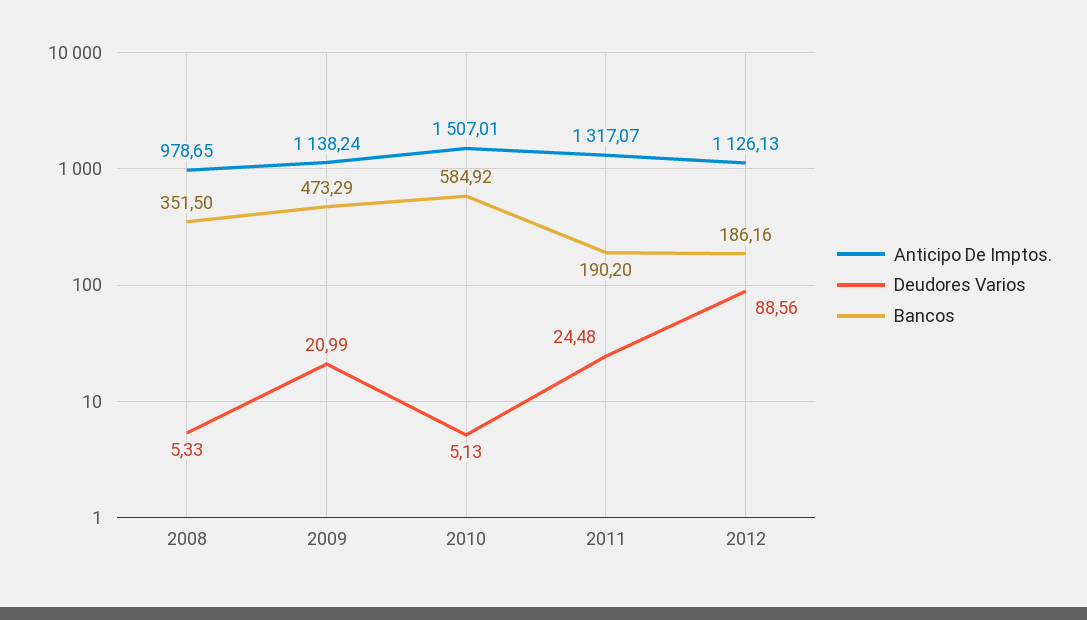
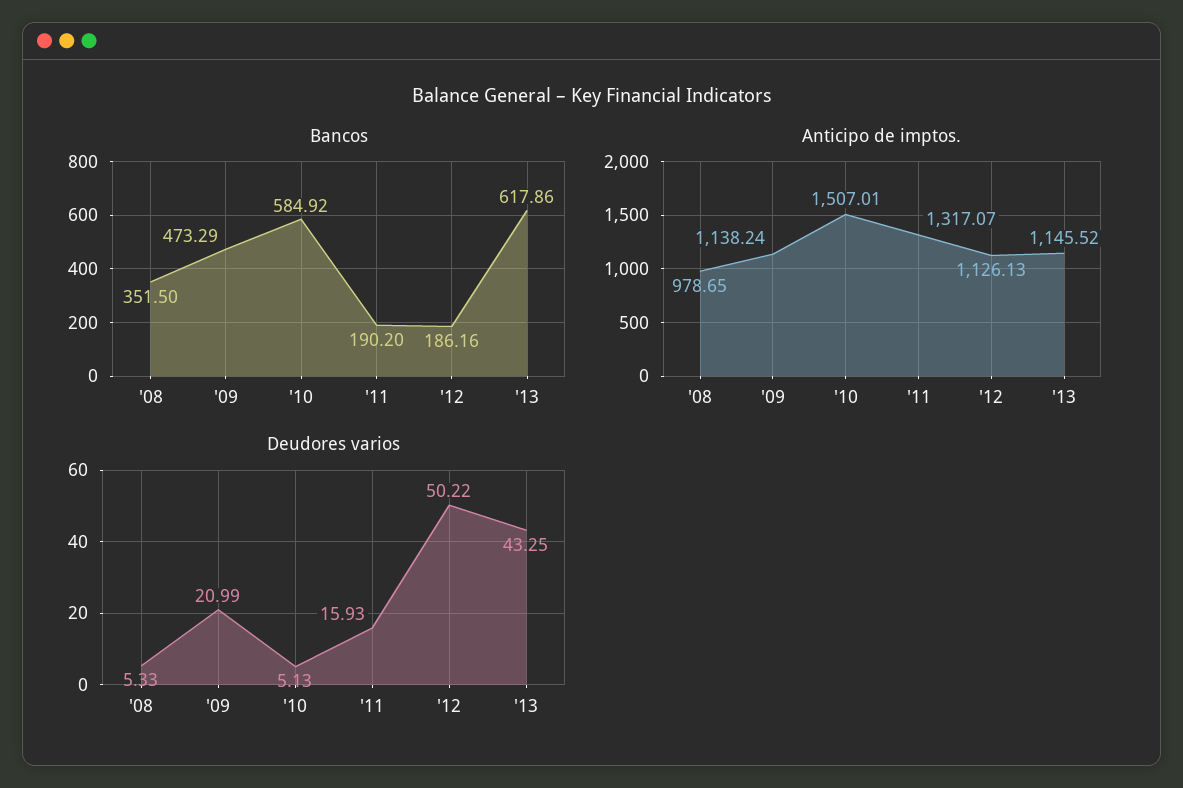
Deudores Varios, 2011: 24.48 -> 15.93
Deudores Varios, 2012: 88.56 -> 50.22
Bancos, '13: none -> 617.86
Anticipo De Imptos., '13: none -> 1145.52
Deudores Varios, '13: none -> 43.25

